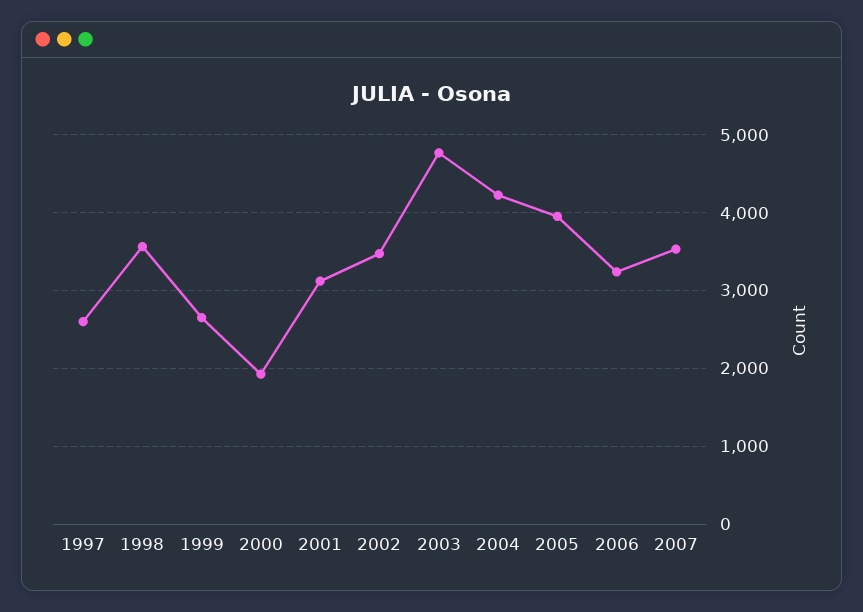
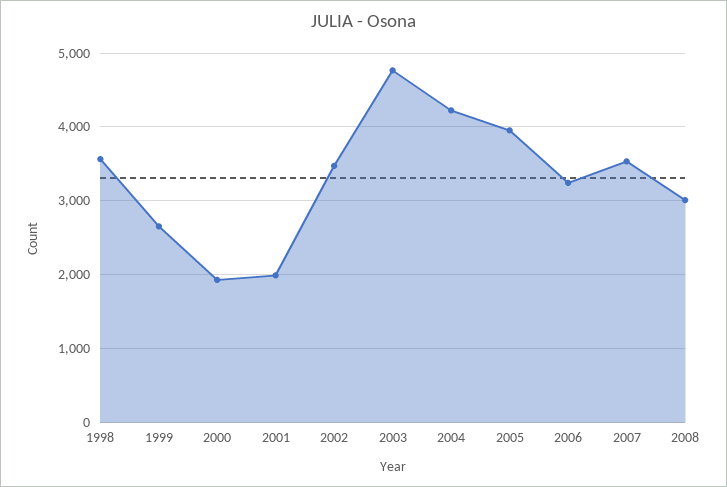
1997: 2600 -> none
2001: 3100 -> 2000
2008: none -> 3000

